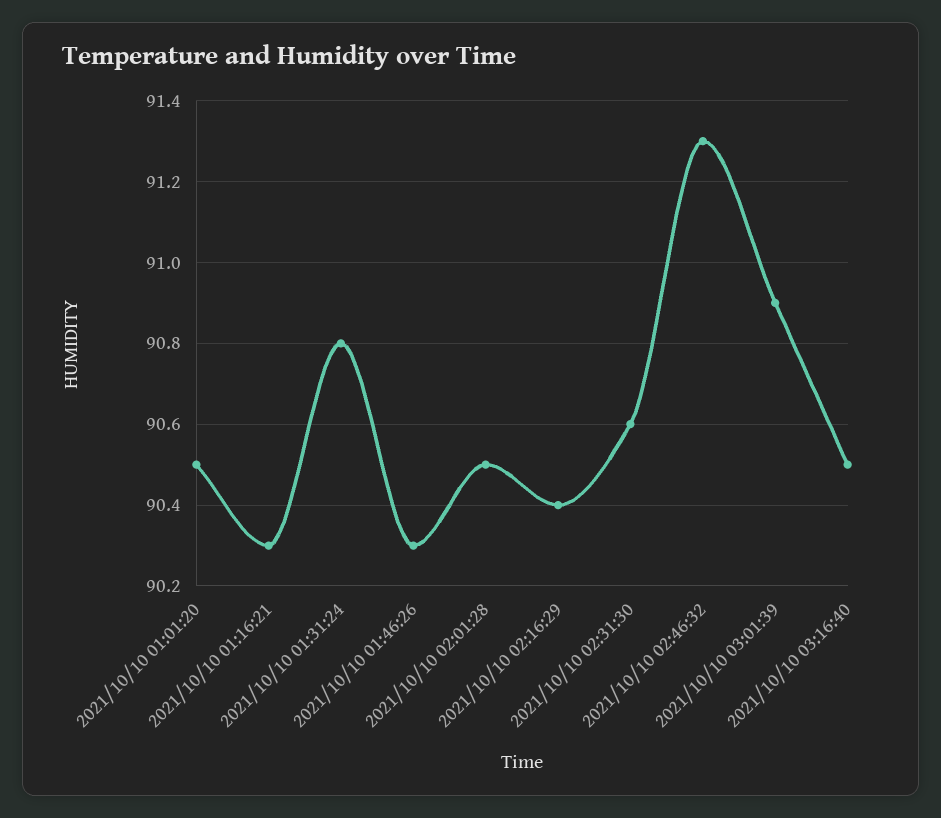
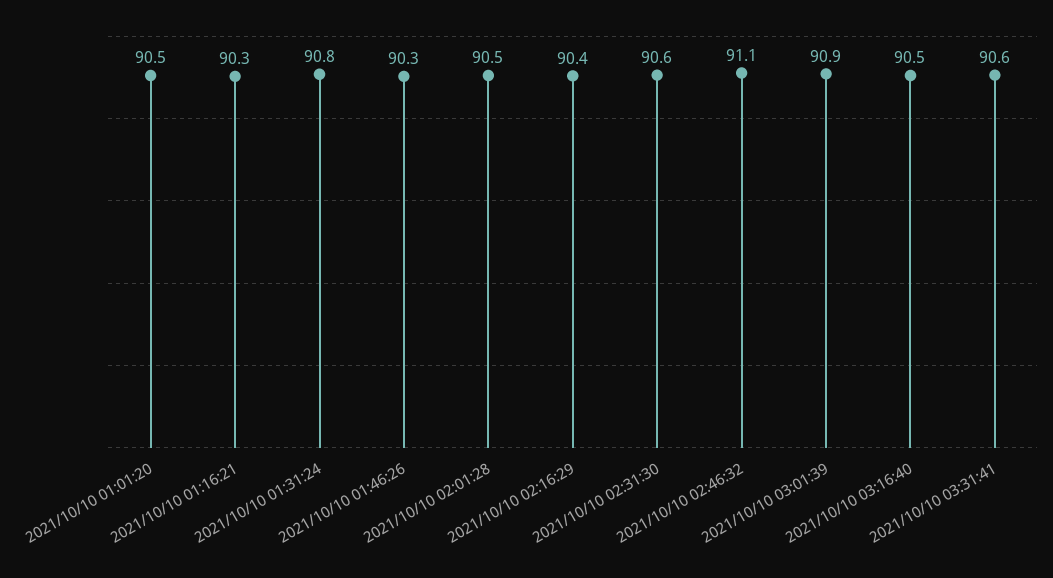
2021/10/10 02:46:32: 91.3 -> 91.1
2021/10/10 03:31:41: none -> 90.6

